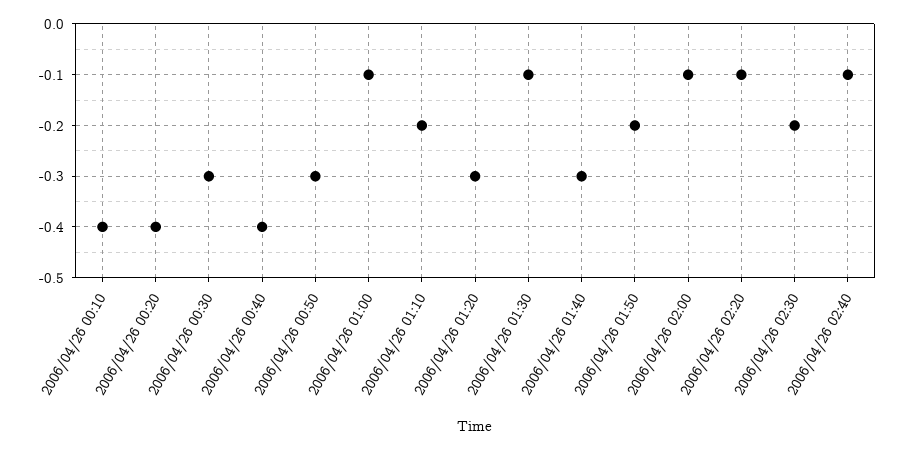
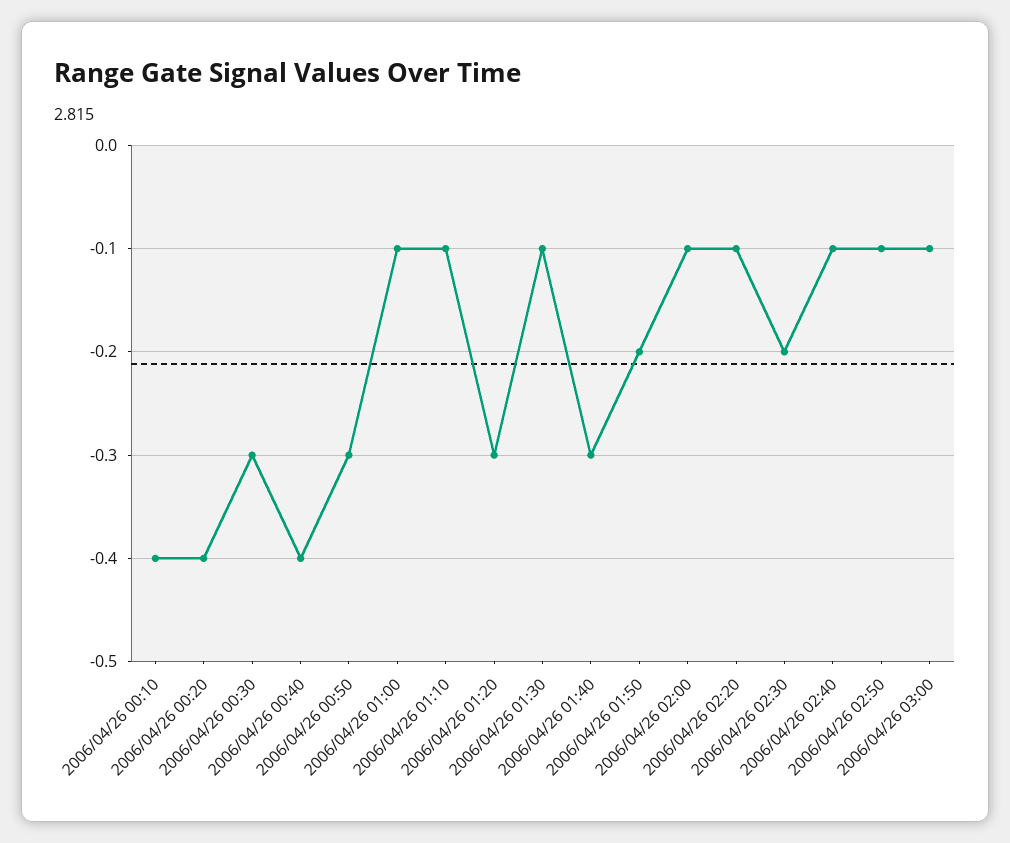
2006/04/26 01:10: -0.2 -> -0.1
2006/04/26 02:50: none -> -0.1
2006/04/26 03:00: none -> -0.1

